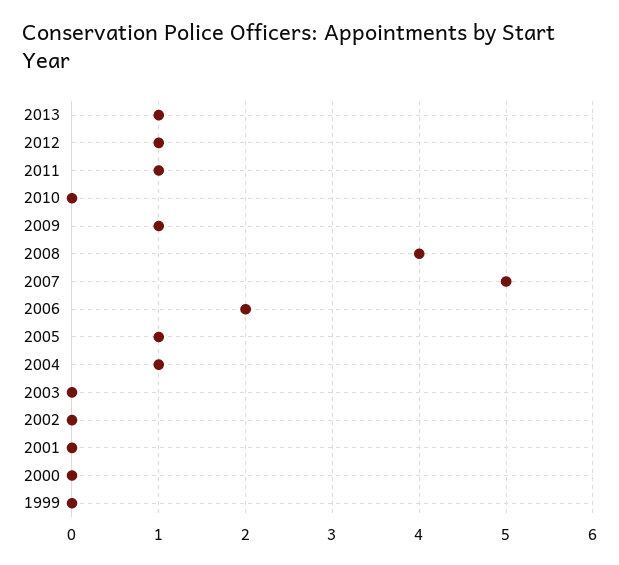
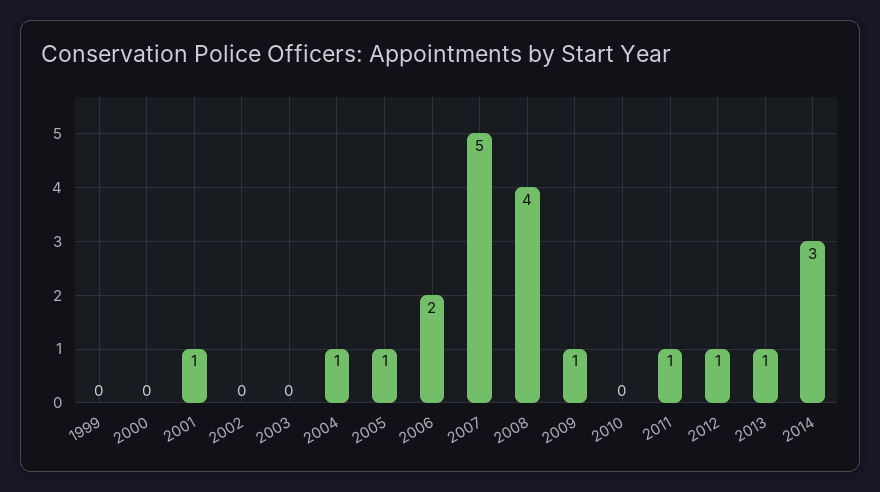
2001: 0 -> 1
2014: none -> 3

